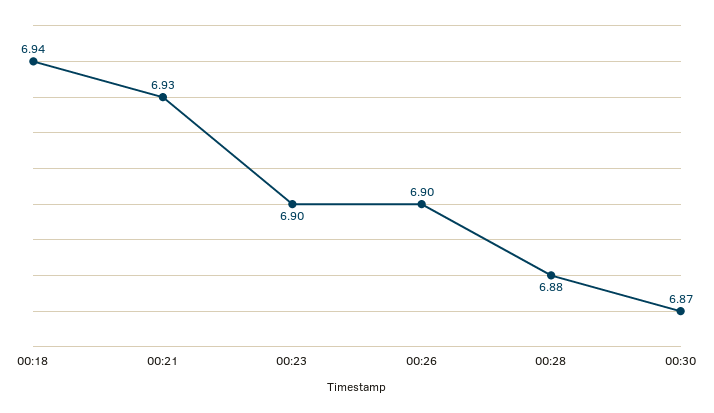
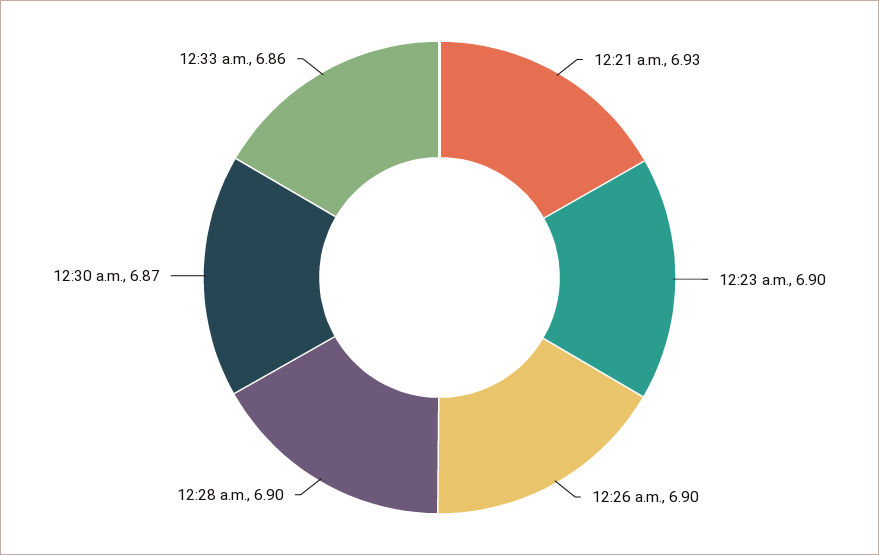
00:18: 6.94 -> none
00:28: 6.88 -> 6.9
12:33 a.m.: none -> 6.86

